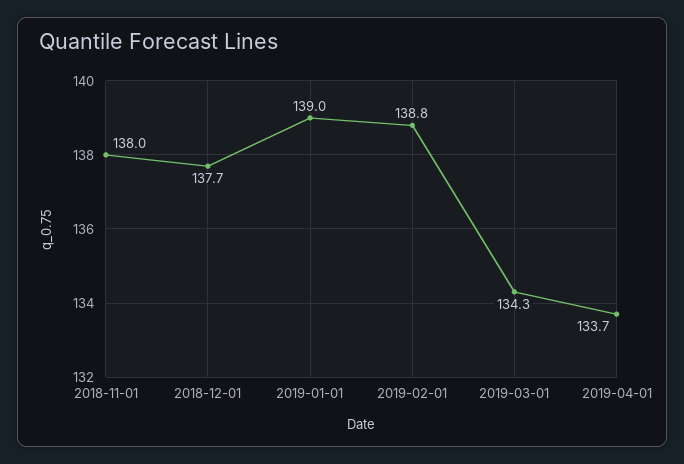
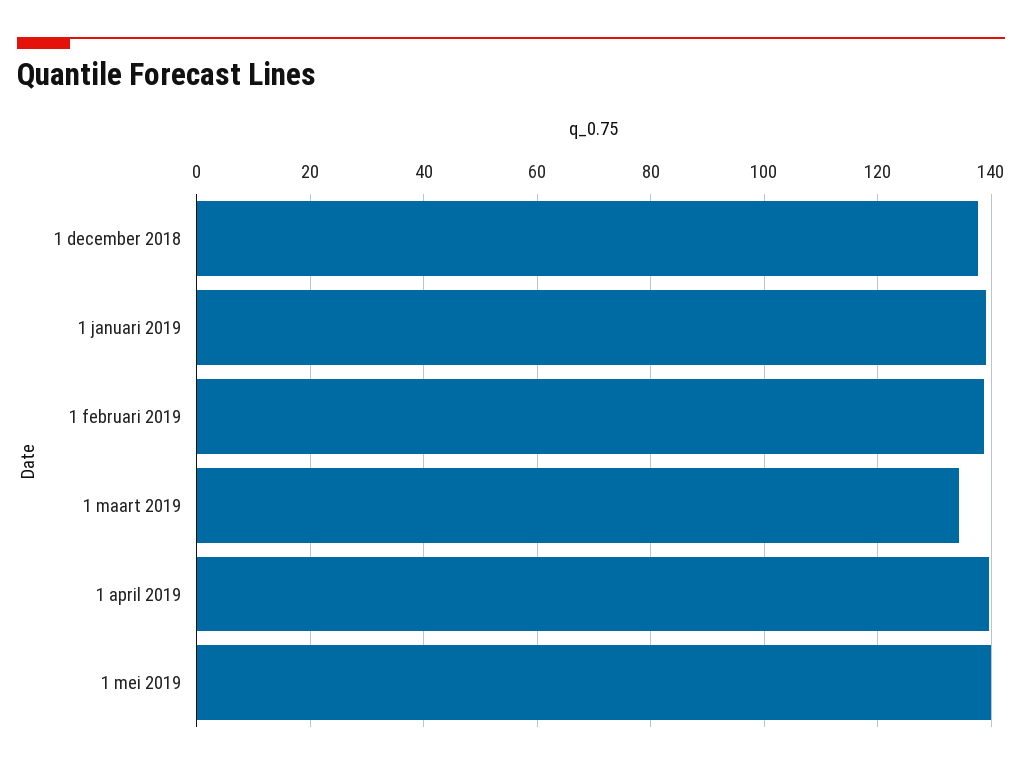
2018-11-01: 138 -> none
2019-04-01: 133.7 -> 140
1 mei 2019: none -> 140

